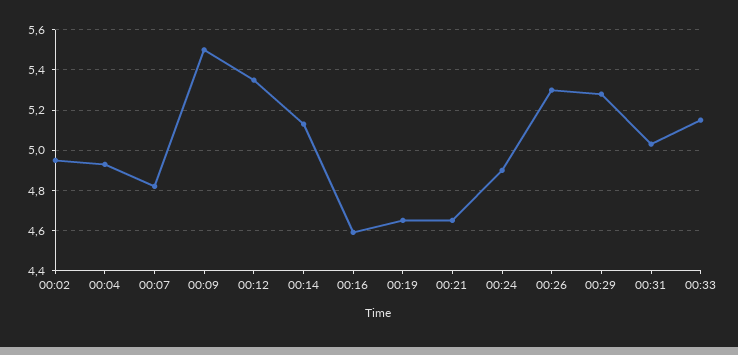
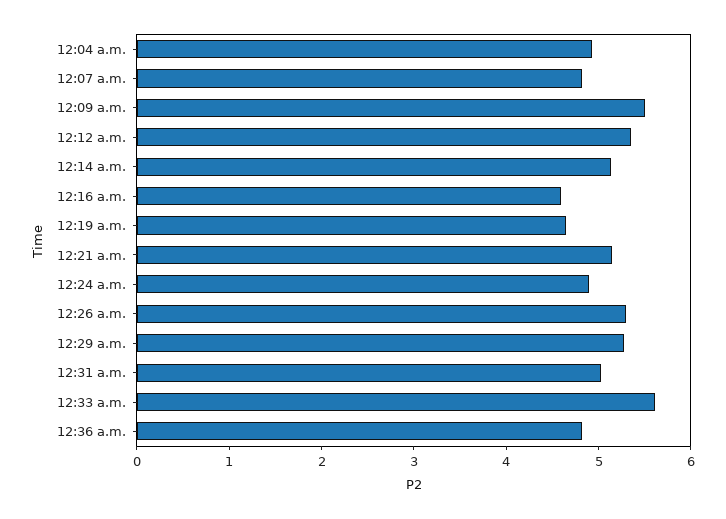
00:02: 4.95 -> none
00:21: 4.65 -> 5.2
00:33: 5.15 -> 5.6
12:36 a.m.: none -> 4.8

